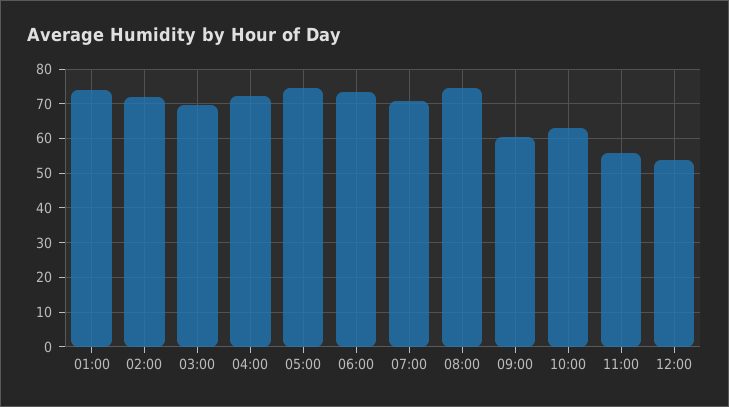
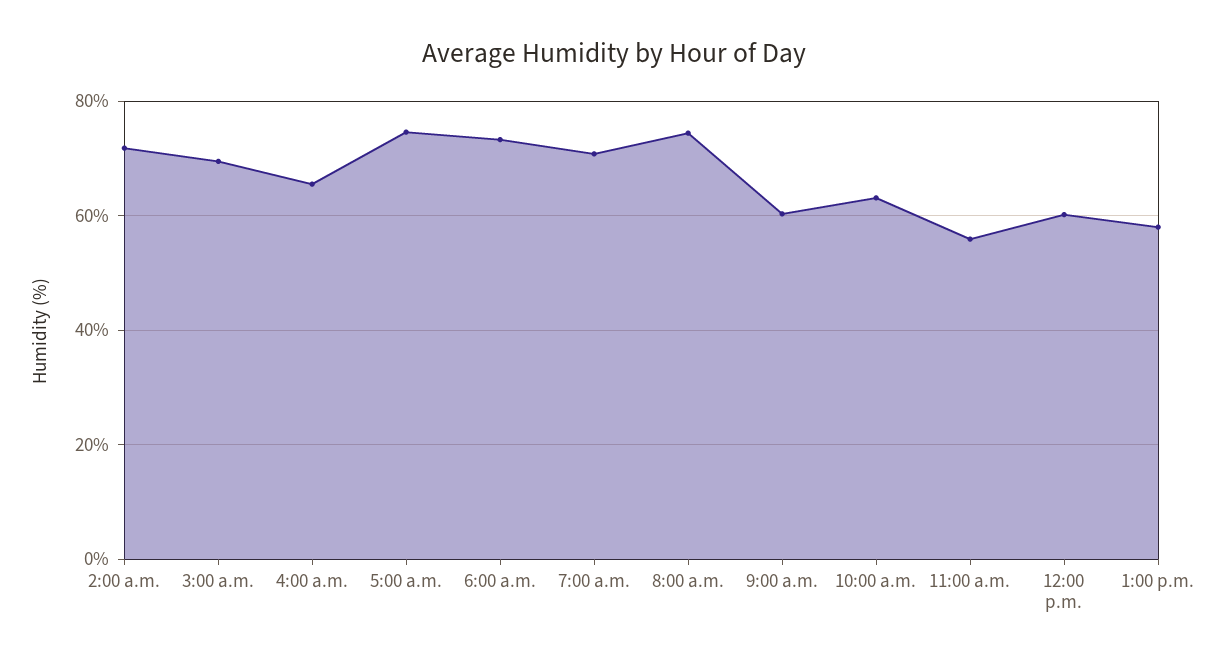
01:00: 74 -> none
04:00: 72 -> 66
12:00: 54 -> 60
1:00 p.m.: none -> 58

